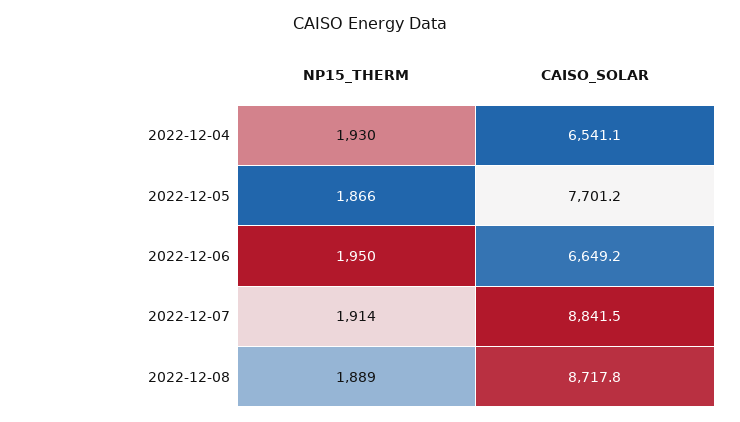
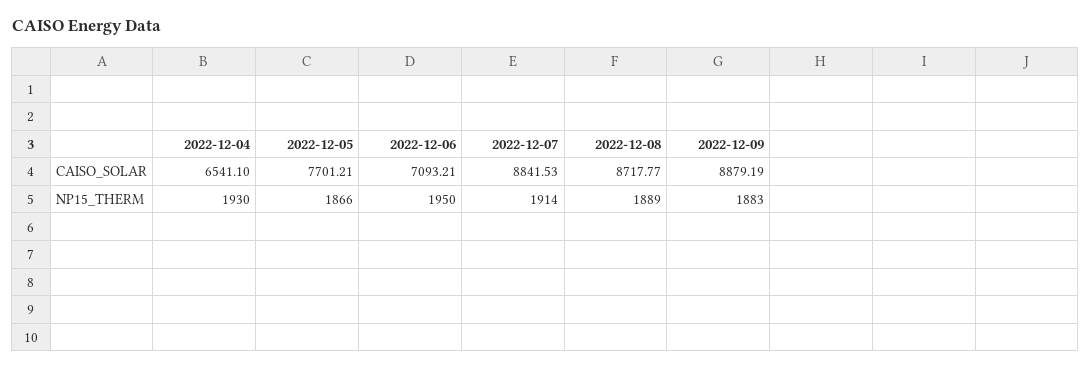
CAISO_SOLAR, 2022-12-06: 6649.2 -> 7093.21
CAISO_SOLAR, 2022-12-09: none -> 8879.19
NP15_THERM, 2022-12-09: none -> 1883

